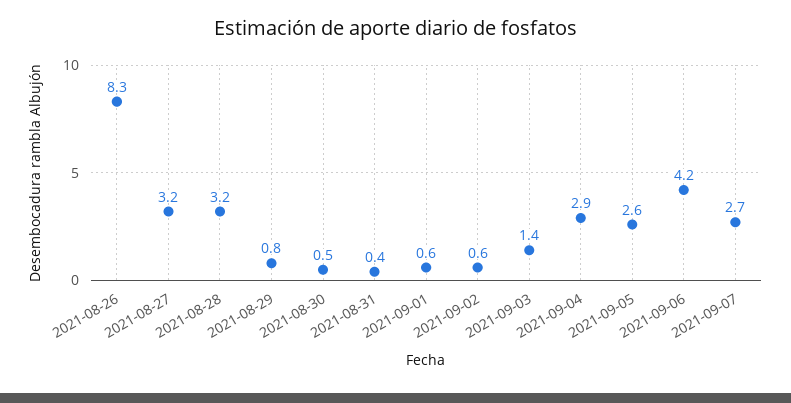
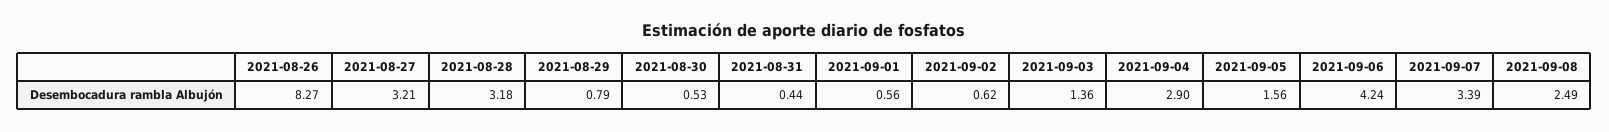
2021-09-05: 2.6 -> 1.56
2021-09-07: 2.7 -> 3.39
2021-09-08: none -> 2.49

